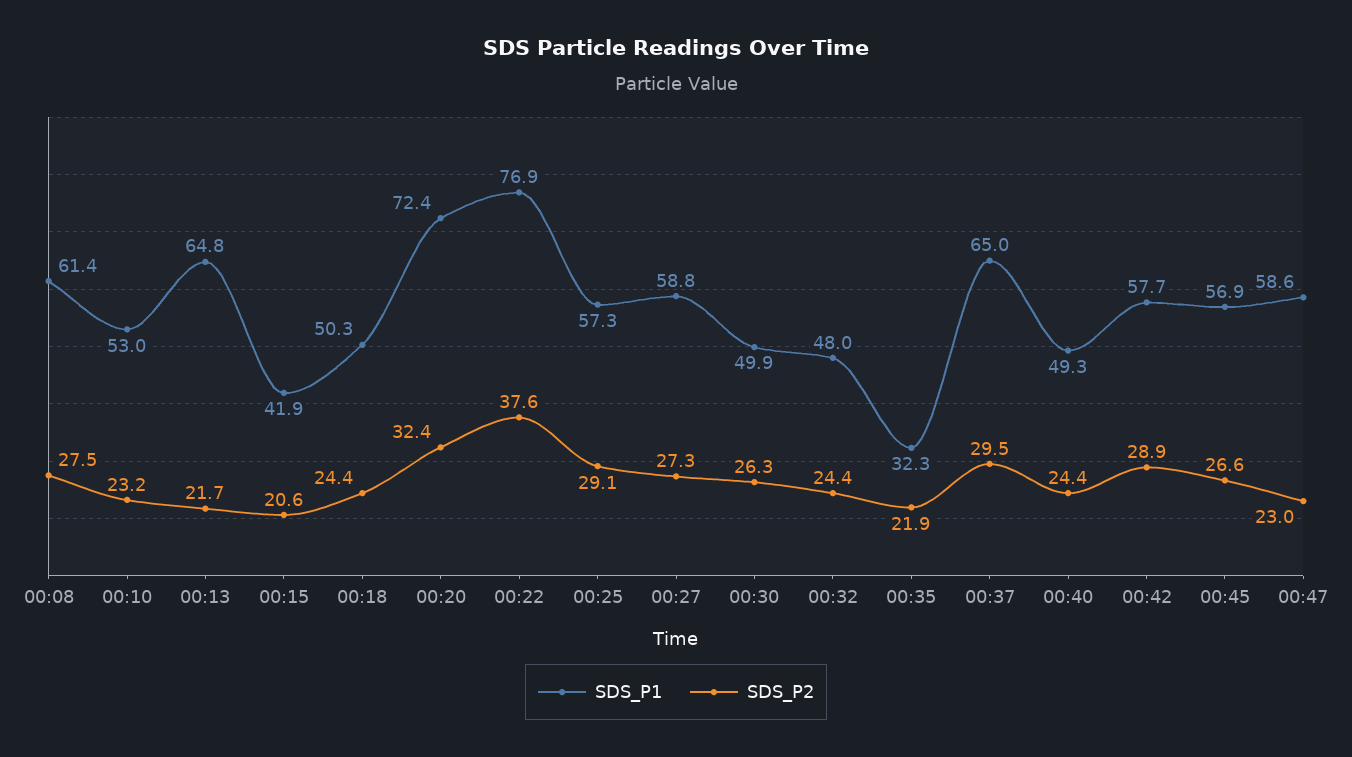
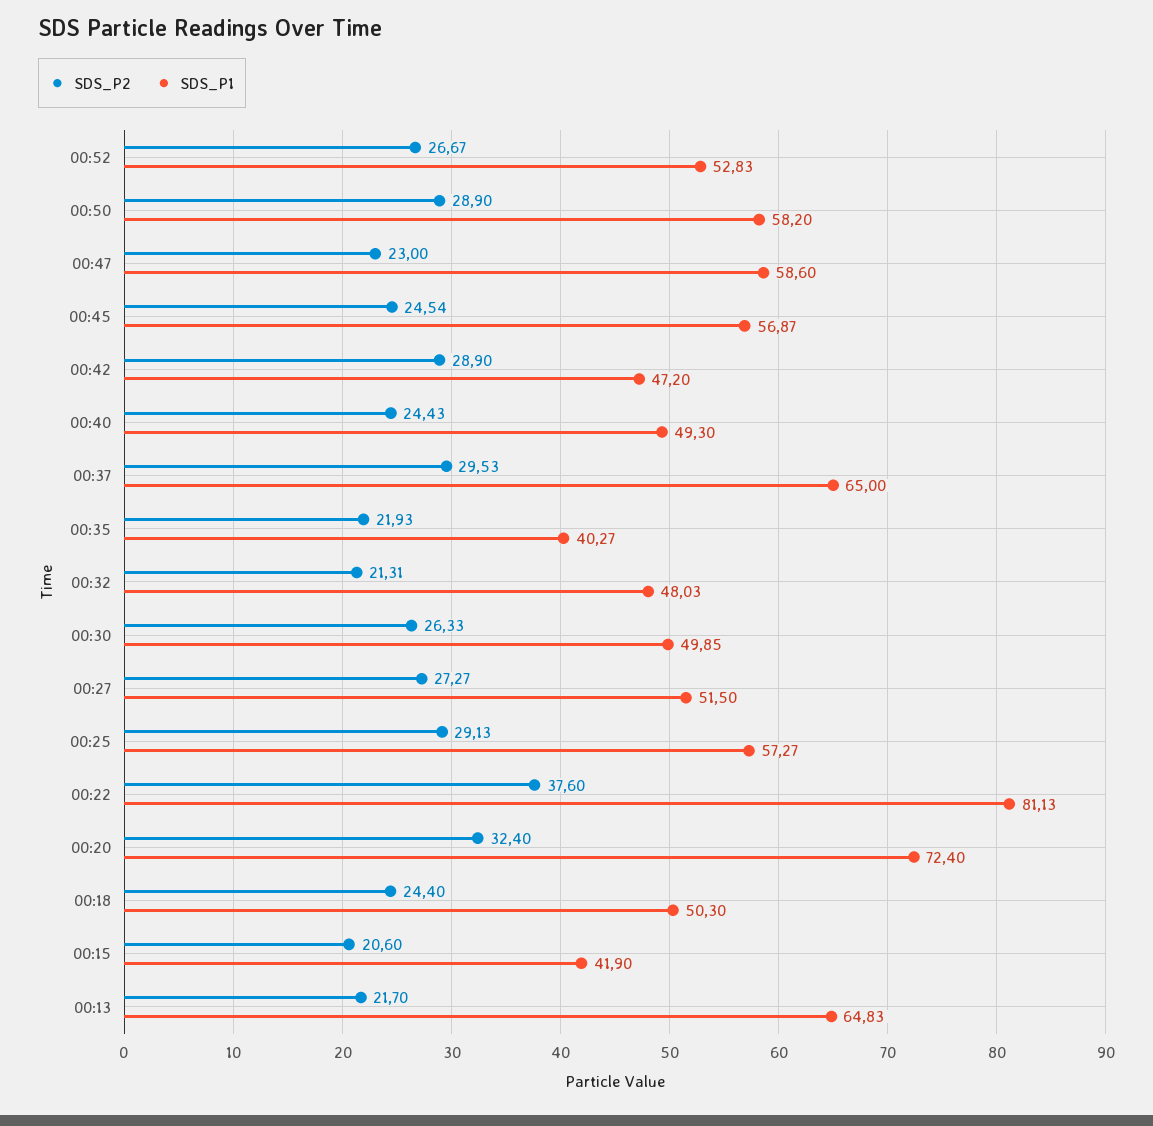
SDS_P1, 00:08: 61.4 -> none
SDS_P2, 00:08: 27.5 -> none
SDS_P1, 00:10: 53 -> none
SDS_P2, 00:10: 23.2 -> none
SDS_P1, 00:22: 76.9 -> 81.13
SDS_P1, 00:27: 58.8 -> 51.5
SDS_P2, 00:32: 24.4 -> 21.31
SDS_P1, 00:35: 32.3 -> 40.27
SDS_P1, 00:42: 57.7 -> 47.2
SDS_P2, 00:45: 26.6 -> 24.54
SDS_P2, 00:52: none -> 26.67
SDS_P1, 00:52: none -> 52.83
SDS_P2, 00:50: none -> 28.9
SDS_P1, 00:50: none -> 58.2

